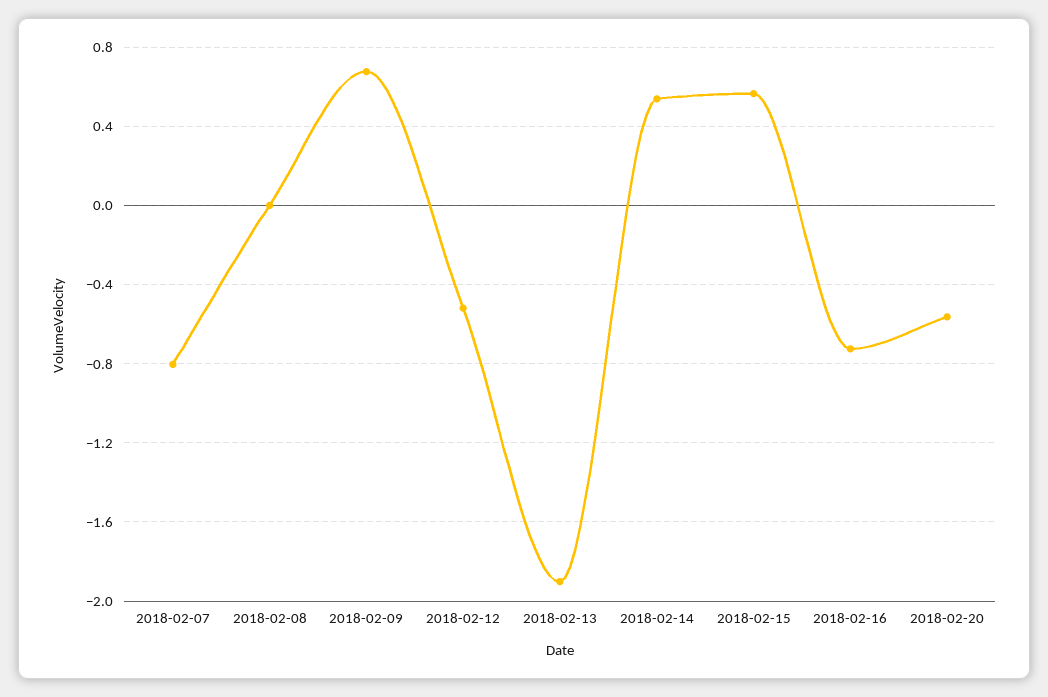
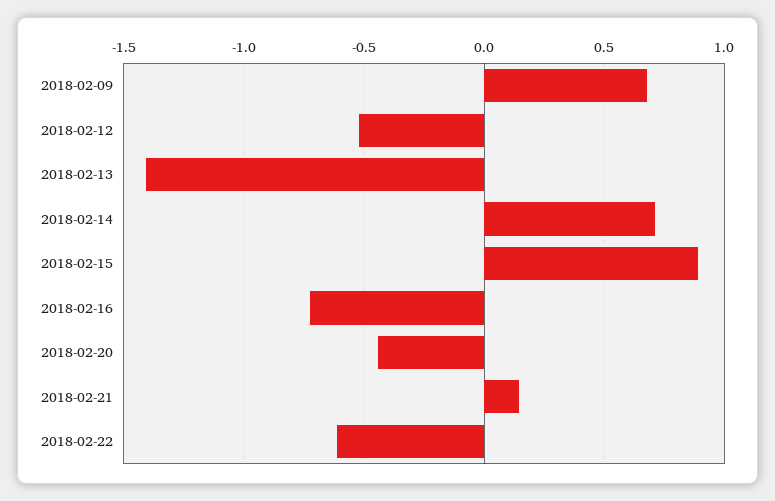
2018-02-07: -0.8 -> none
2018-02-08: 0 -> none
2018-02-13: -1.9 -> -1.4
2018-02-14: 0.55 -> 0.7
2018-02-15: 0.55 -> 0.9
2018-02-20: -0.55 -> -0.45
2018-02-21: none -> 0.15
2018-02-22: none -> -0.6

